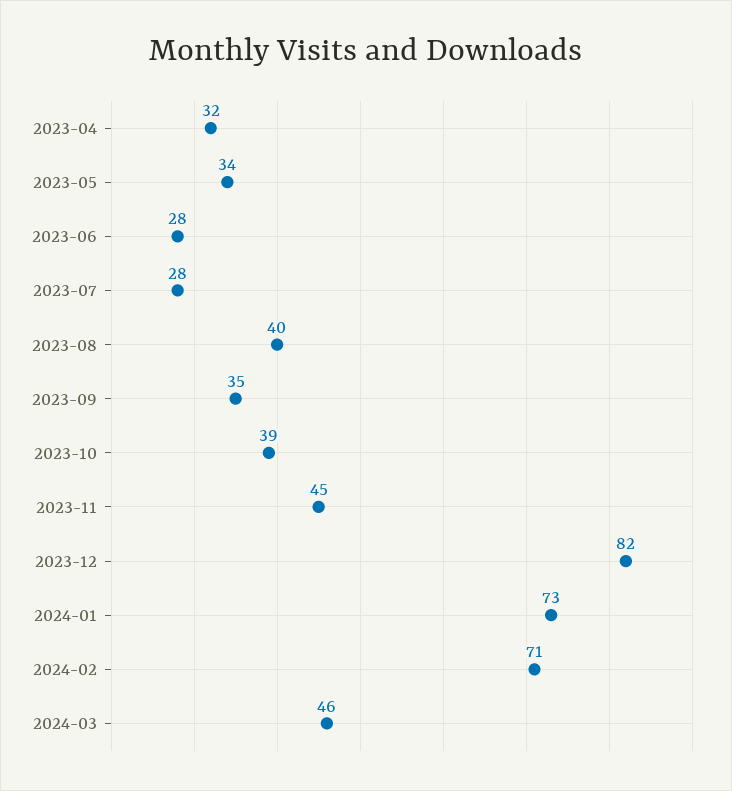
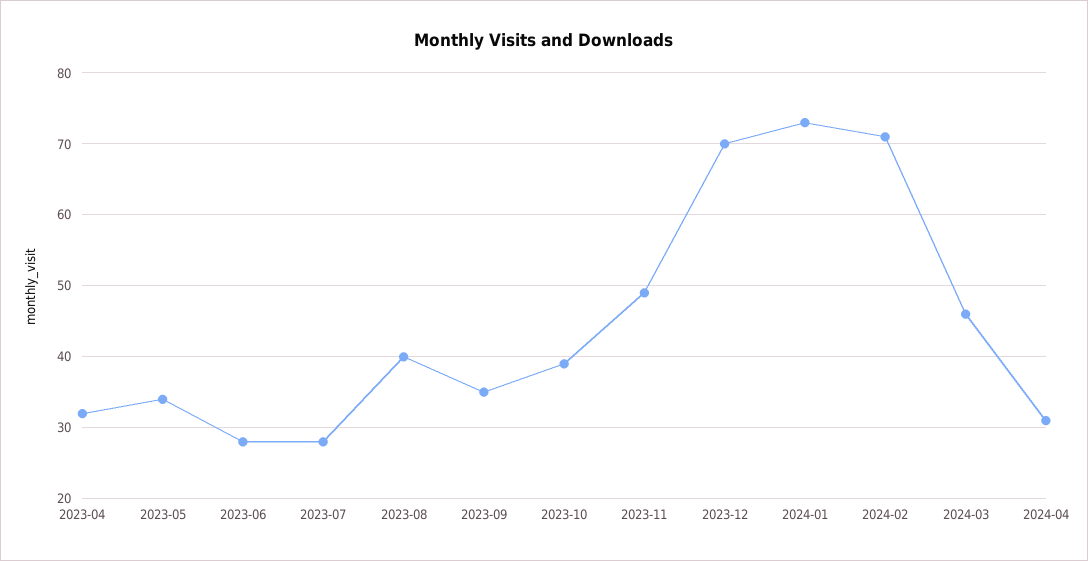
2023-11: 45 -> 49
2023-12: 82 -> 70
2024-04: none -> 31

